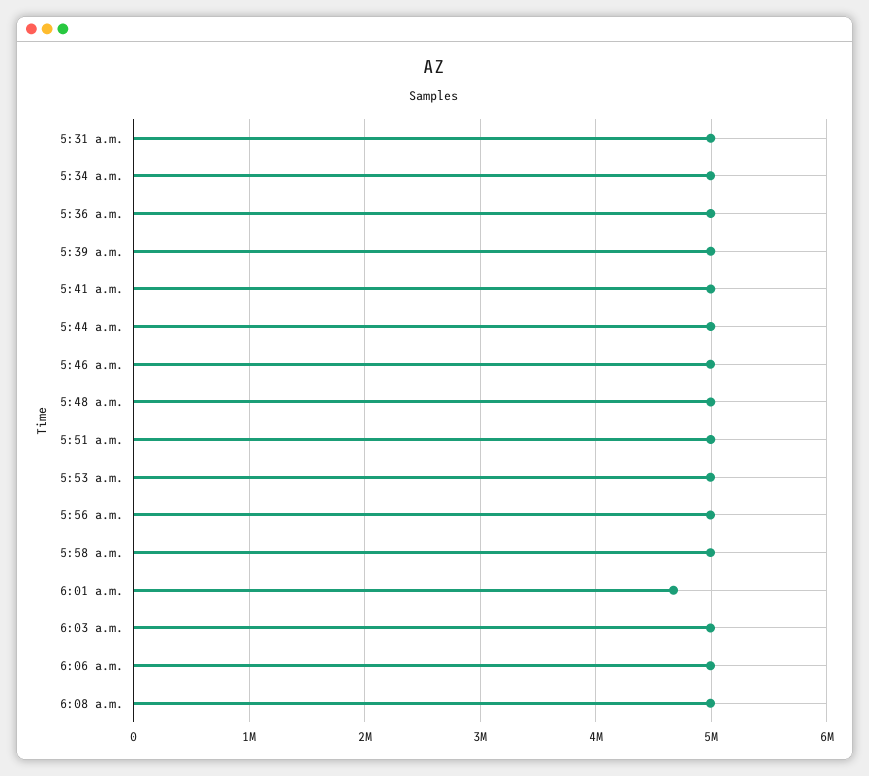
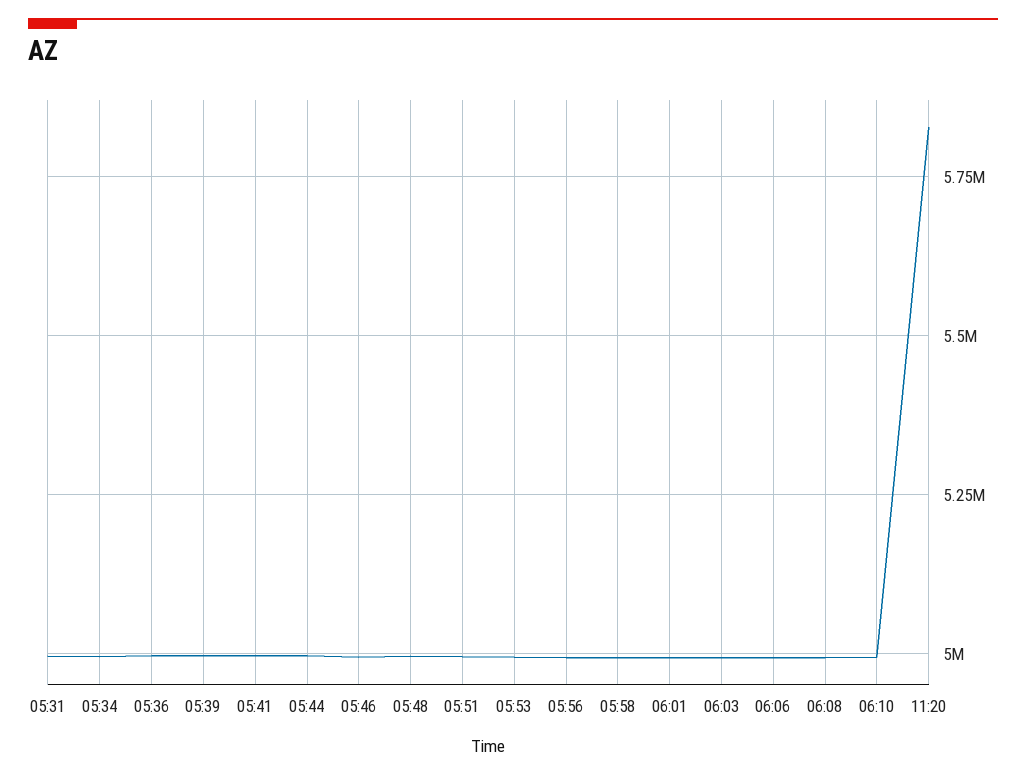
6:01 a.m.: 4700000 -> 5000000
06:10: none -> 5000000
11:20: none -> 5825000

